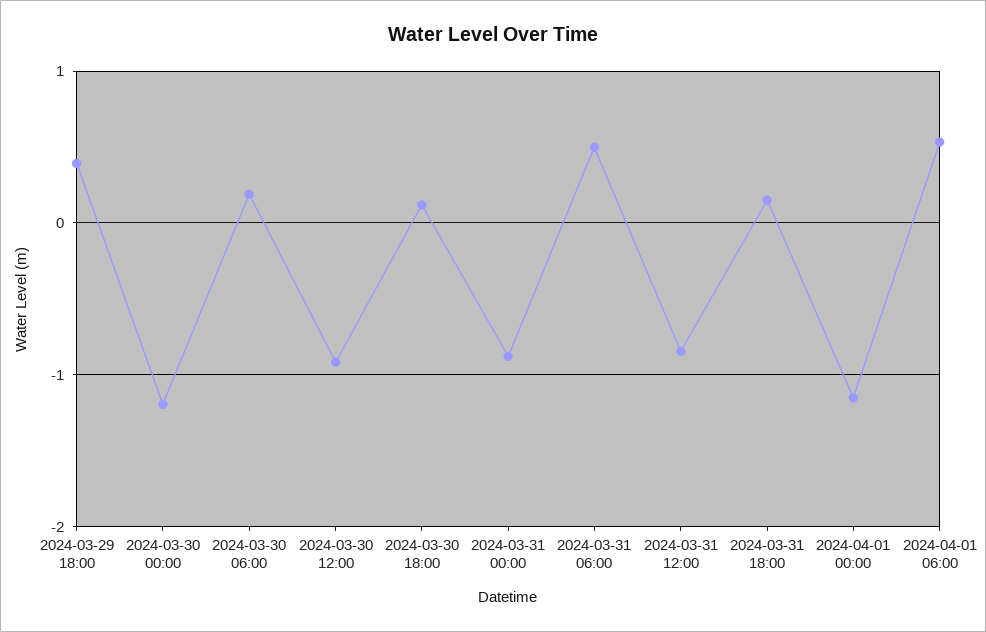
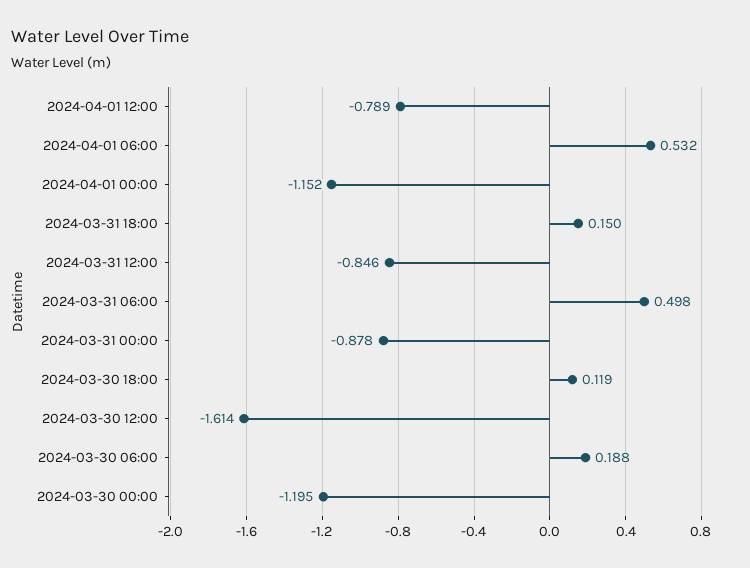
2024-03-29 18:00: 0.4 -> none
2024-03-30 12:00: -0.9 -> -1.614
2024-04-01 12:00: none -> -0.789

